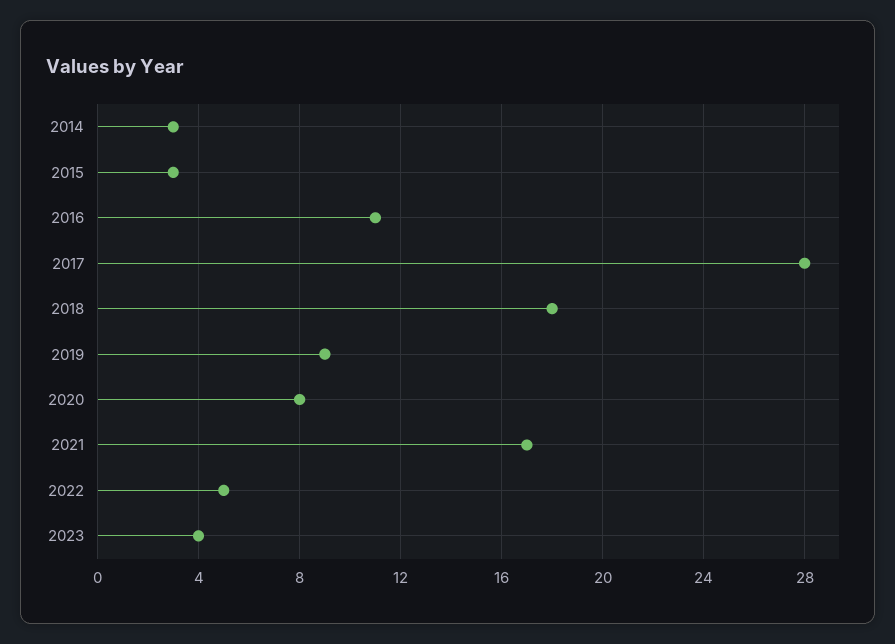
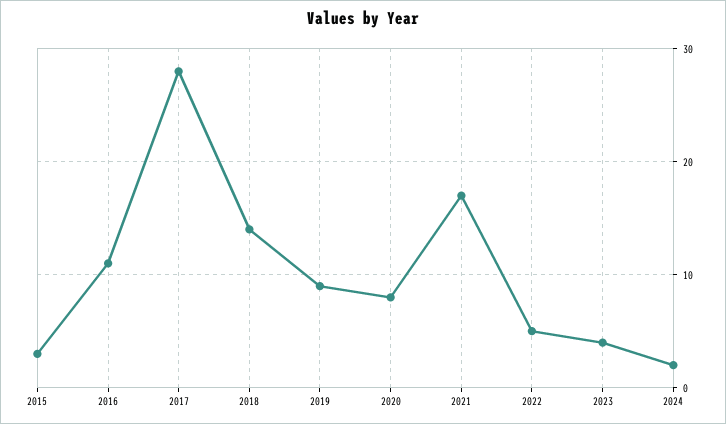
2014: 3 -> none
2018: 18 -> 14
2024: none -> 2

